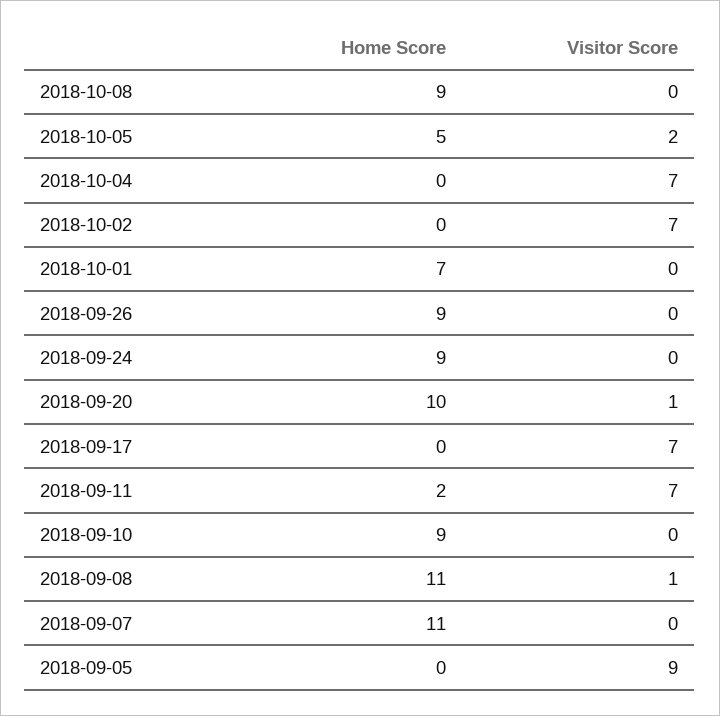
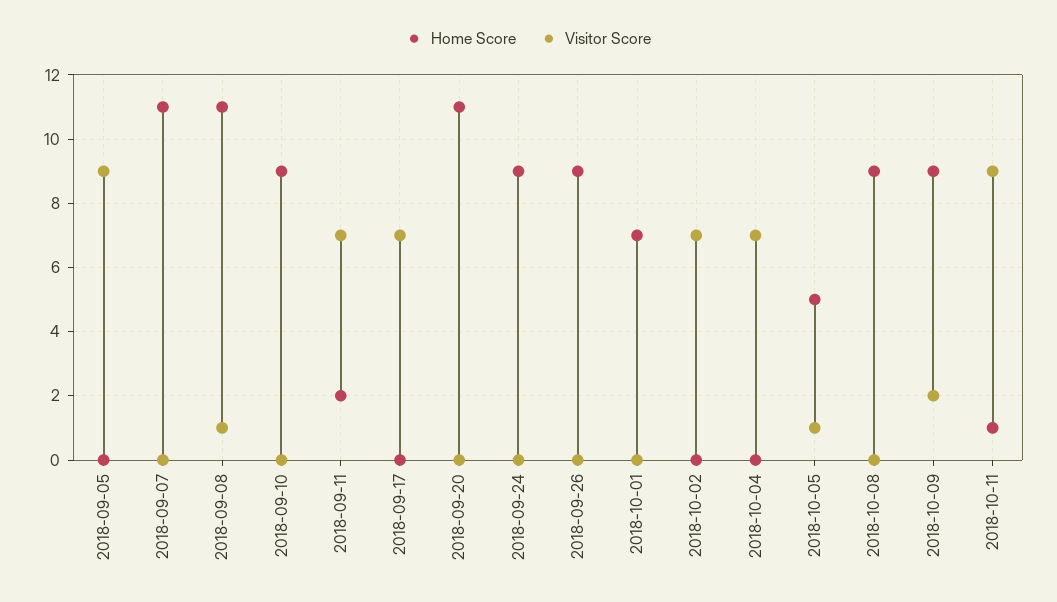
Visitor Score, 2018-10-05: 2 -> 1
Home Score, 2018-09-20: 10 -> 11
Visitor Score, 2018-09-20: 1 -> 0
Home Score, 2018-10-09: none -> 9
Visitor Score, 2018-10-09: none -> 2
Home Score, 2018-10-11: none -> 1
Visitor Score, 2018-10-11: none -> 9

